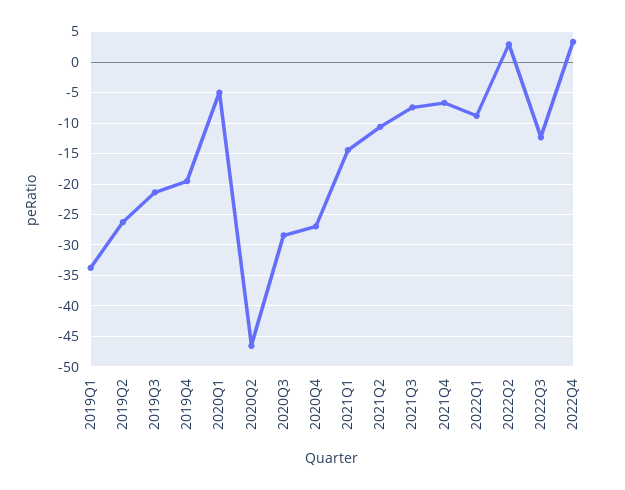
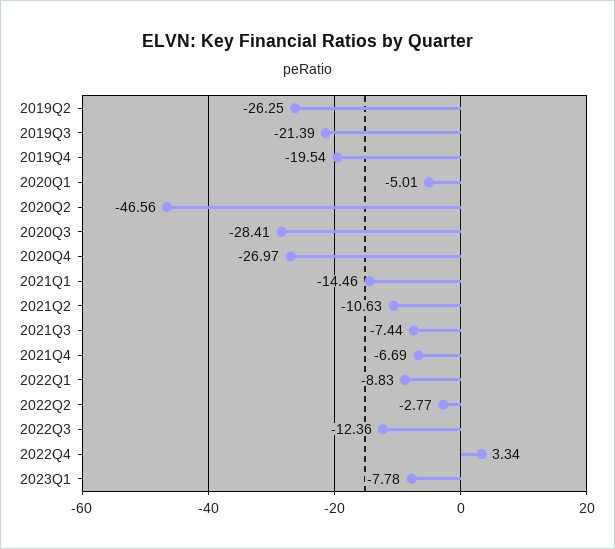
2019Q1: -34 -> none
2022Q2: 3 -> -2.77
2023Q1: none -> -7.78

